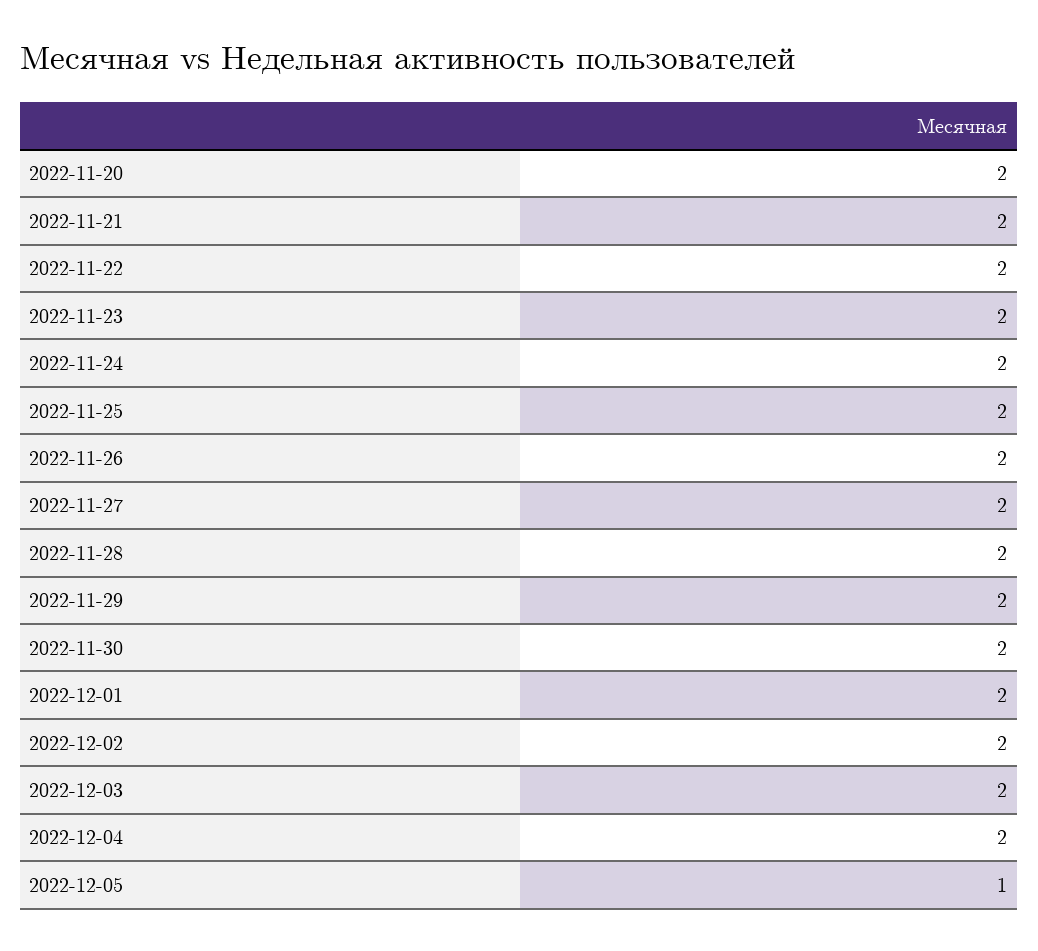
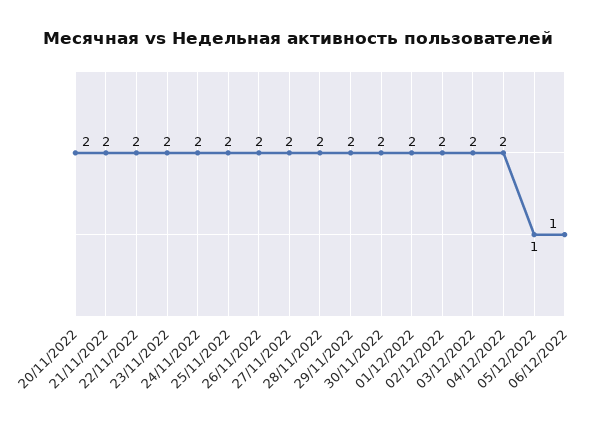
06/12/2022: none -> 1

